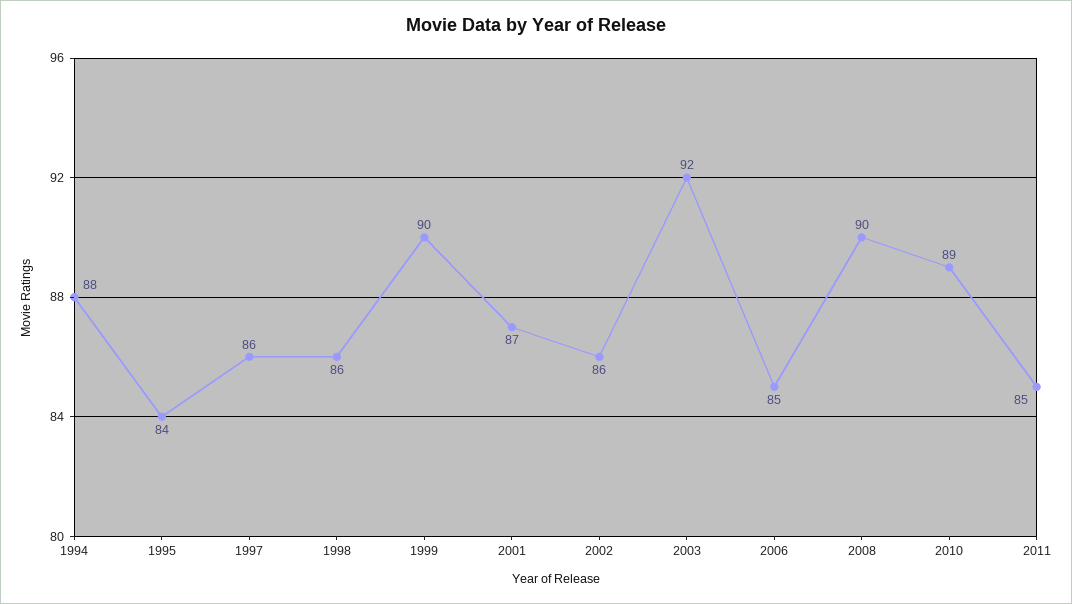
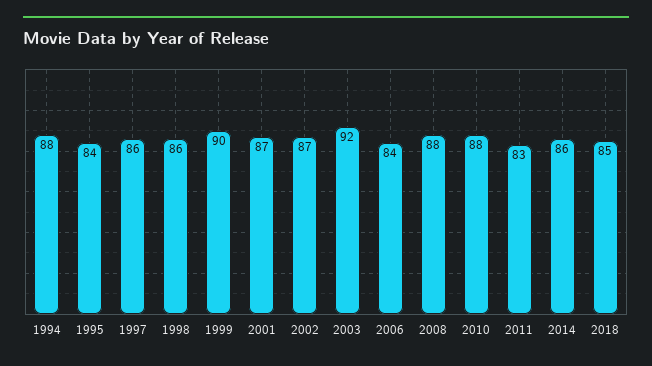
2002: 86 -> 87
2006: 85 -> 84
2008: 90 -> 88
2010: 89 -> 88
2011: 85 -> 83
2014: none -> 86
2018: none -> 85

